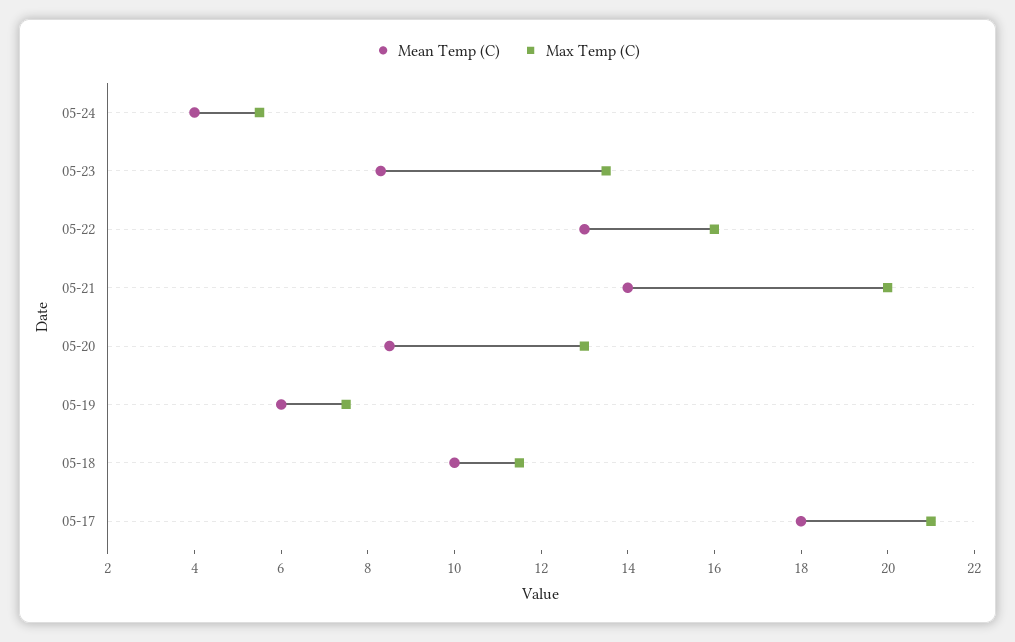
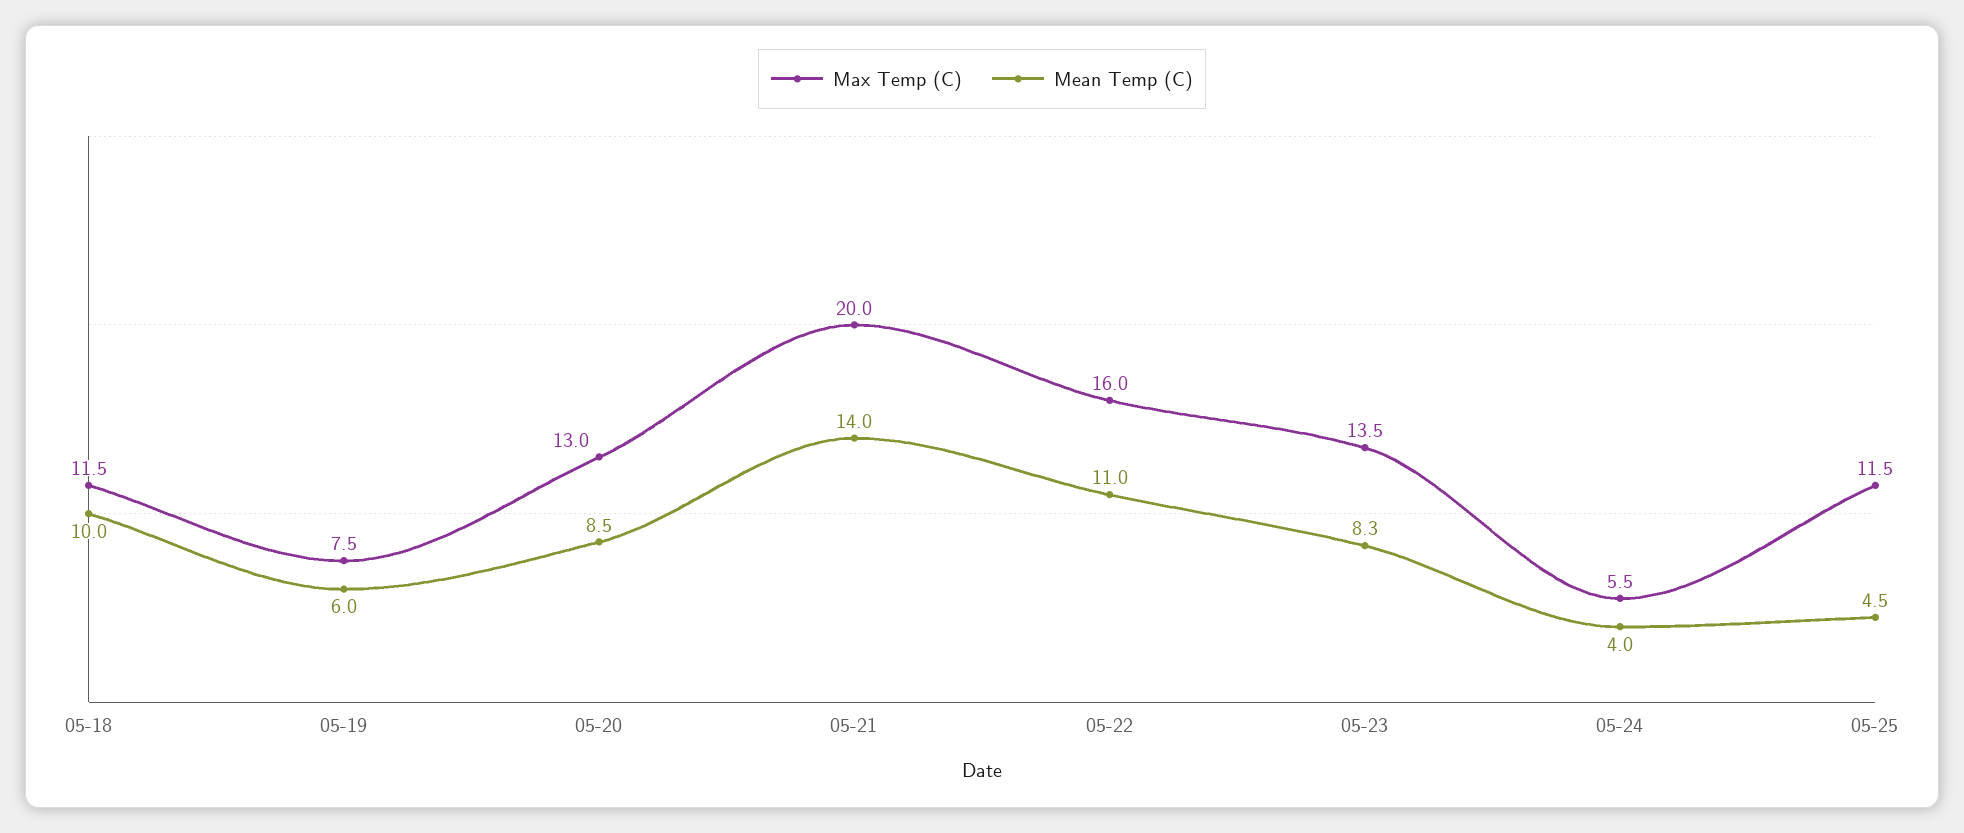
Mean Temp (C), 05-22: 13 -> 11
Mean Temp (C), 05-17: 18 -> none
Max Temp (C), 05-17: 21 -> none
Max Temp (C), 05-25: none -> 11.5
Mean Temp (C), 05-25: none -> 4.5

